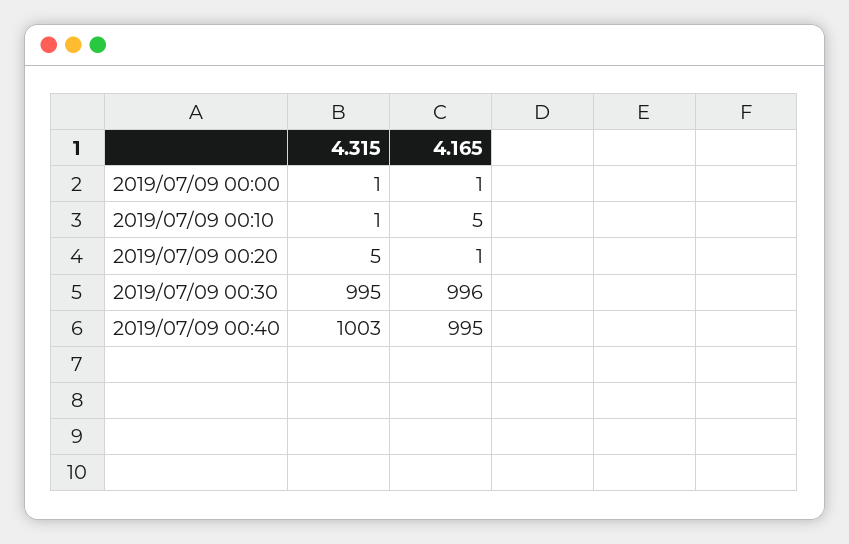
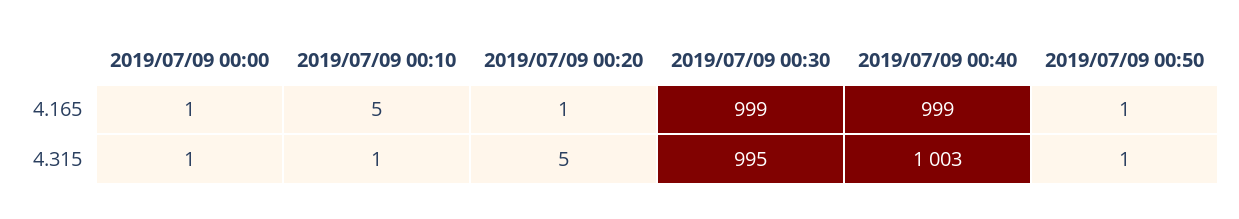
4.165, 2019/07/09 00:30: 996 -> 999
4.165, 2019/07/09 00:40: 995 -> 999
4.165, 2019/07/09 00:50: none -> 1
4.315, 2019/07/09 00:50: none -> 1

